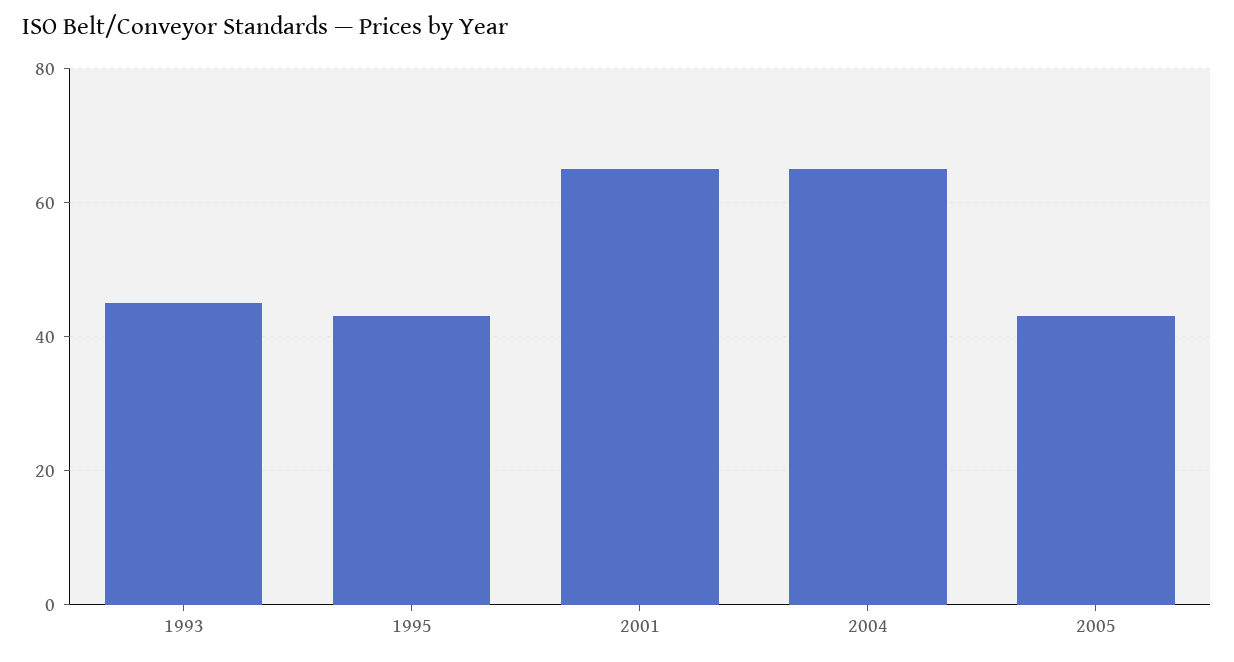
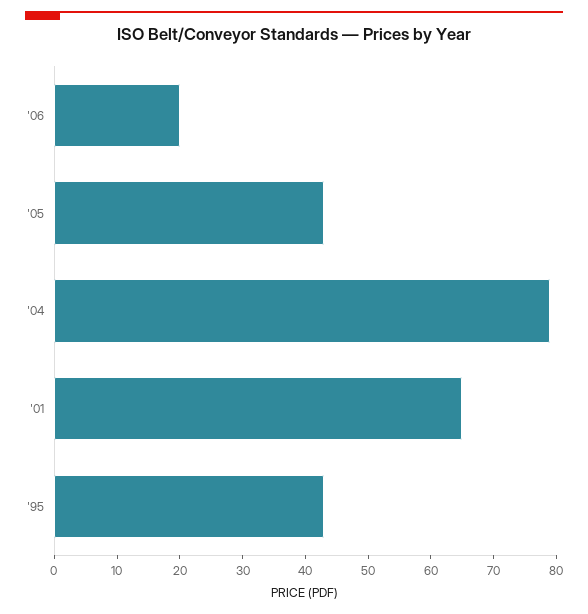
1993: 45 -> none
2004: 65 -> 80
'06: none -> 20

